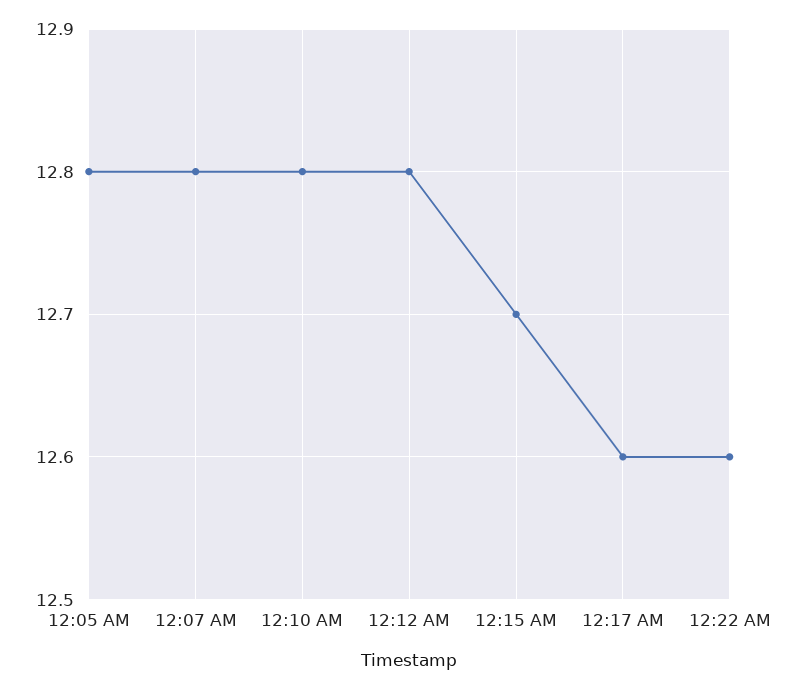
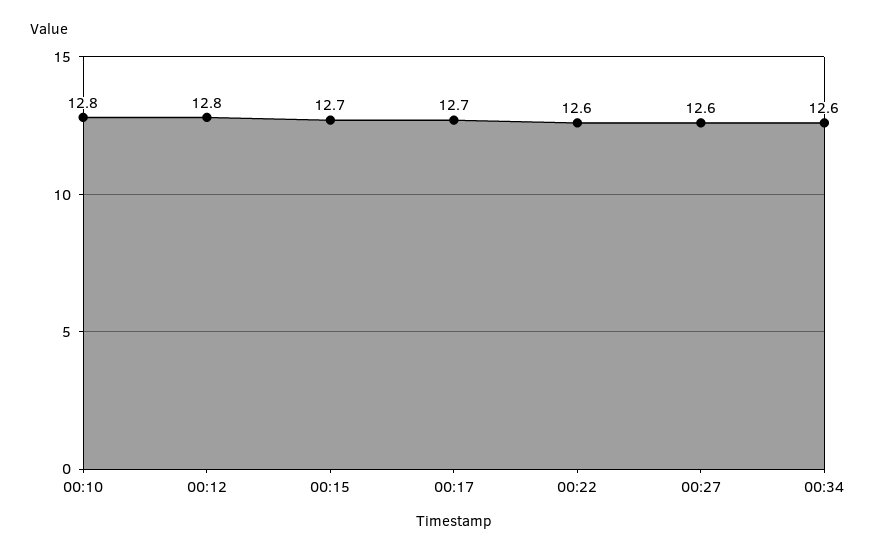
12:05 AM: 12.8 -> none
12:07 AM: 12.8 -> none
12:17 AM: 12.6 -> 12.7
00:27: none -> 12.6
00:34: none -> 12.6

